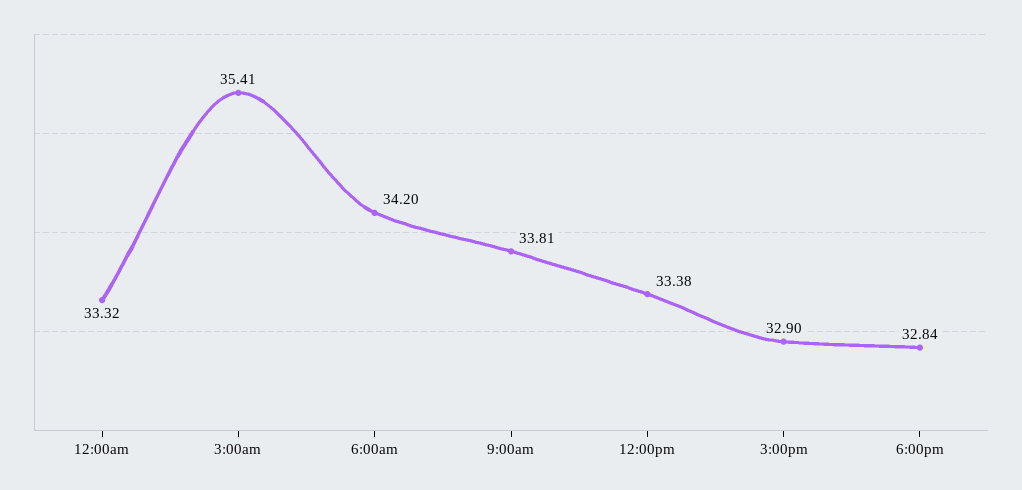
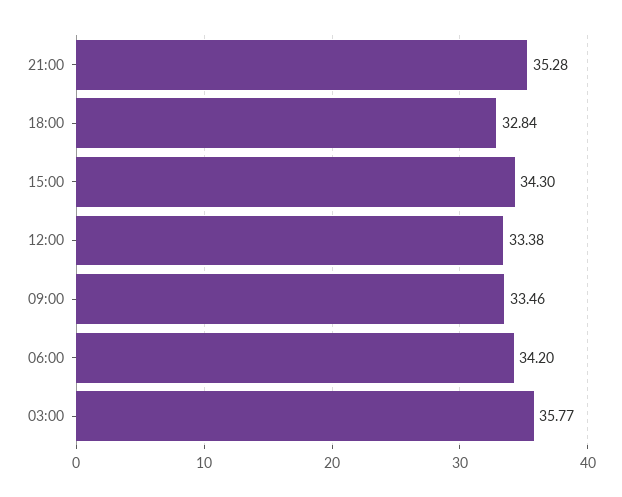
12:00am: 33.32 -> none
3:00am: 35.41 -> 35.77
9:00am: 33.81 -> 33.46
3:00pm: 32.9 -> 34.3
21:00: none -> 35.28

